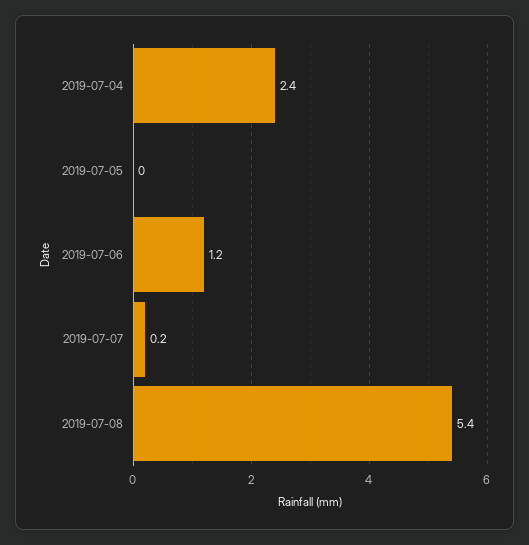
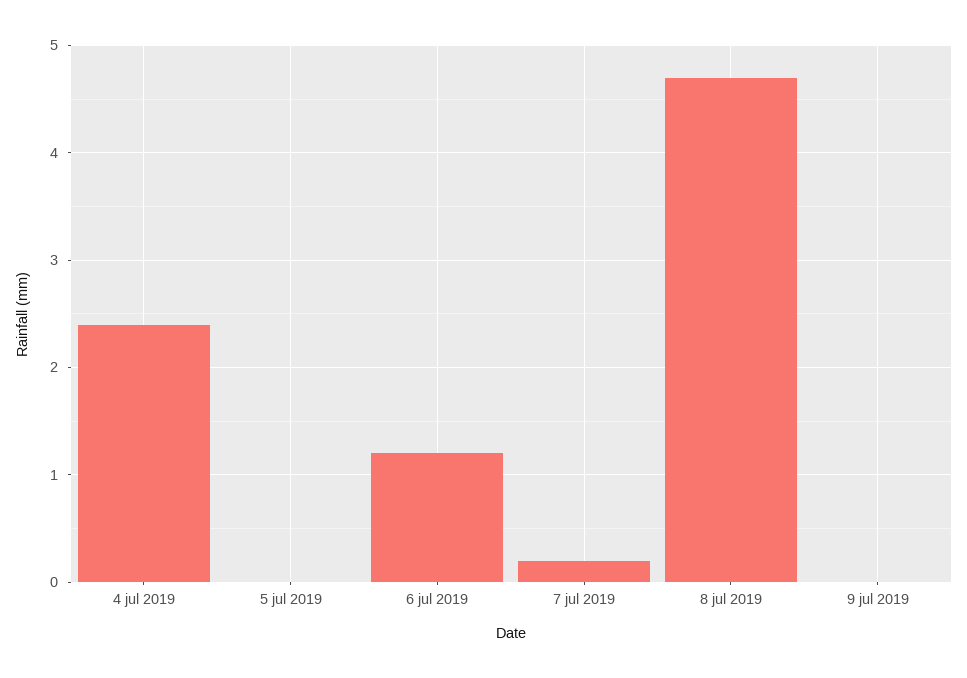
2019-07-08: 5.4 -> 4.7
9 jul 2019: none -> 0

